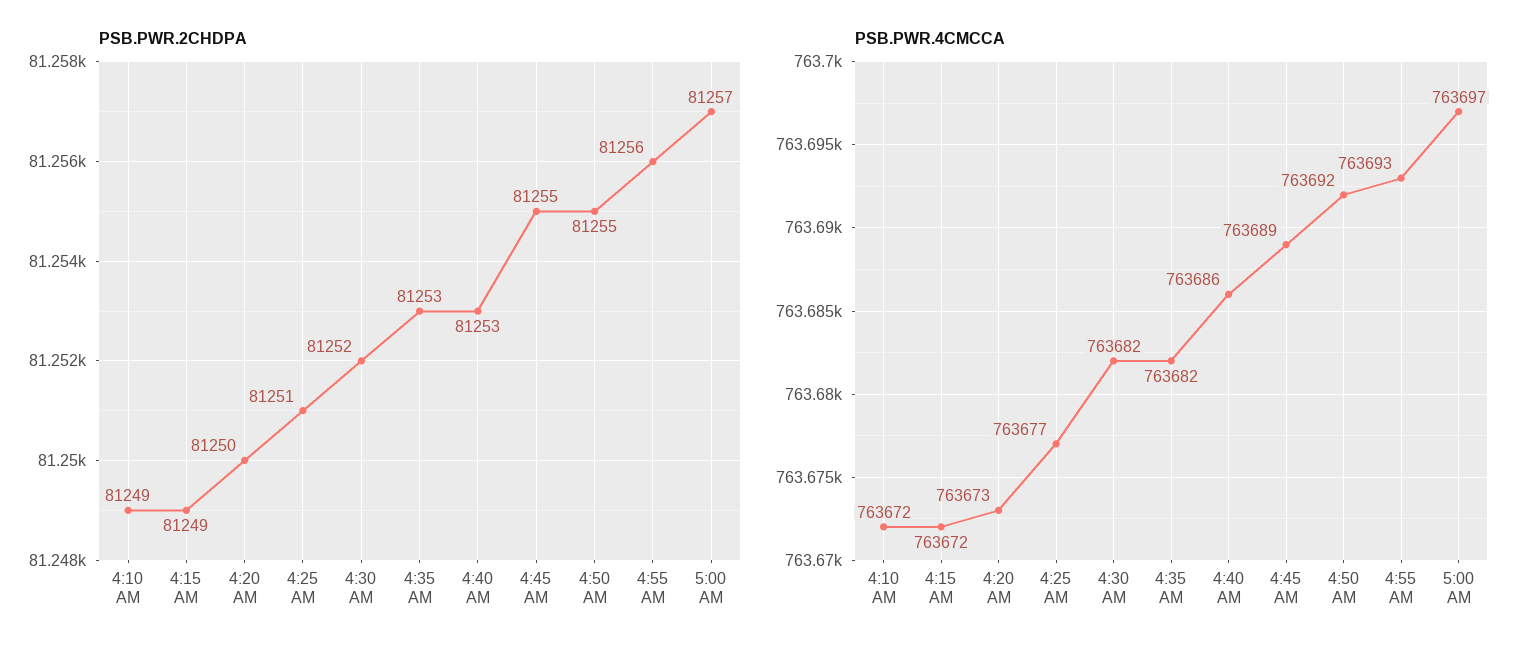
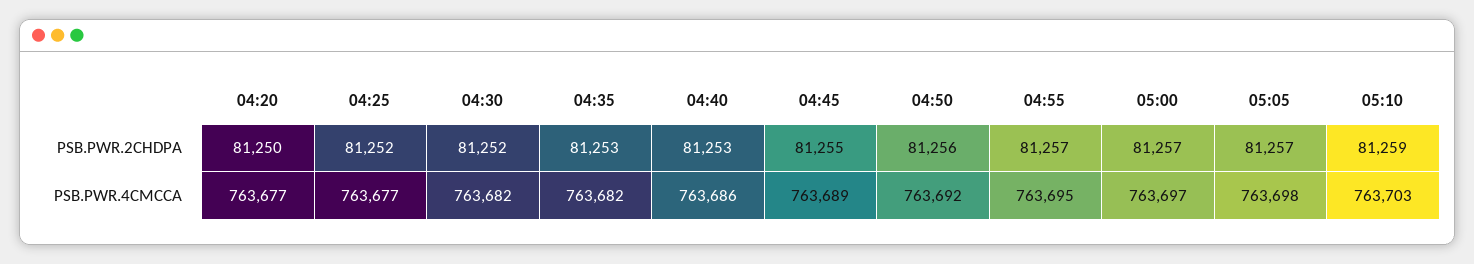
PSB.PWR.2CHDPA, 4:10 AM: 81249 -> none
PSB.PWR.2CHDPA, 4:15 AM: 81249 -> none
PSB.PWR.2CHDPA, 4:25 AM: 81251 -> 81252
PSB.PWR.2CHDPA, 4:50 AM: 81255 -> 81256
PSB.PWR.2CHDPA, 4:55 AM: 81256 -> 81257
PSB.PWR.4CMCCA, 4:10 AM: 763672 -> none
PSB.PWR.4CMCCA, 4:15 AM: 763672 -> none
PSB.PWR.4CMCCA, 4:20 AM: 763673 -> 763677
PSB.PWR.4CMCCA, 4:55 AM: 763693 -> 763695
PSB.PWR.2CHDPA, 05:05: none -> 81257
PSB.PWR.2CHDPA, 05:10: none -> 81259
PSB.PWR.4CMCCA, 05:05: none -> 763698
PSB.PWR.4CMCCA, 05:10: none -> 763703

